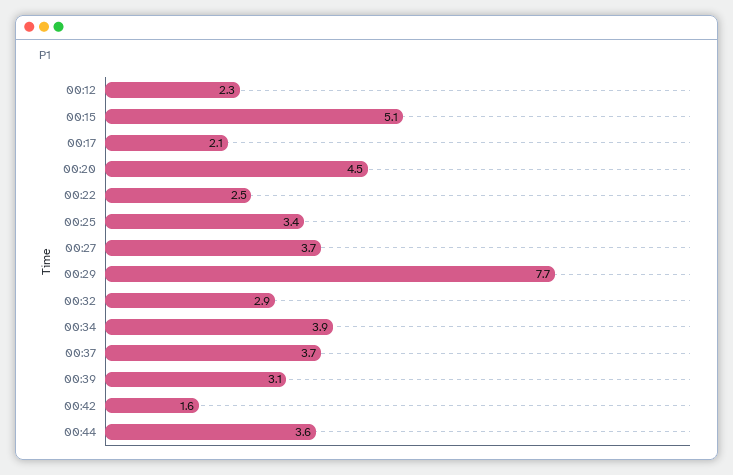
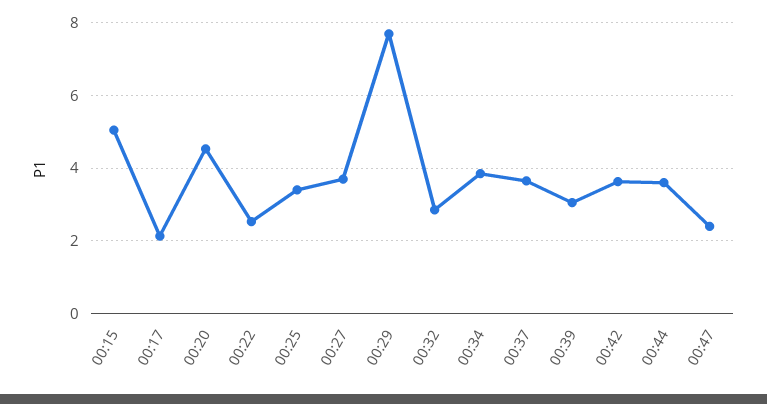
00:12: 2.3 -> none
00:42: 1.6 -> 3.6
00:47: none -> 2.4

